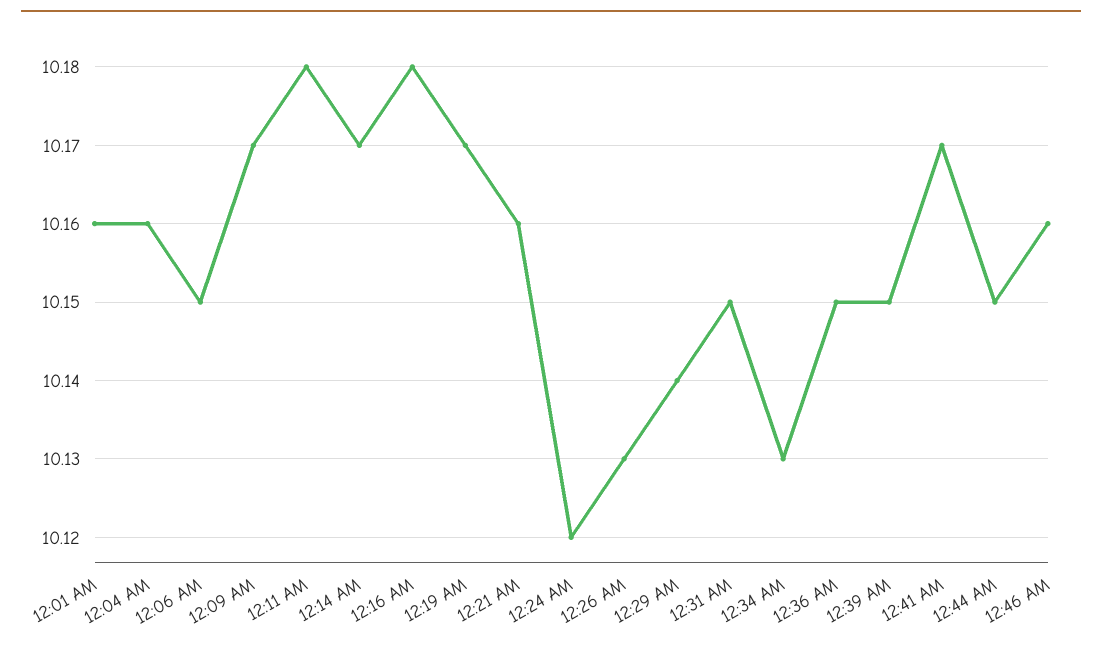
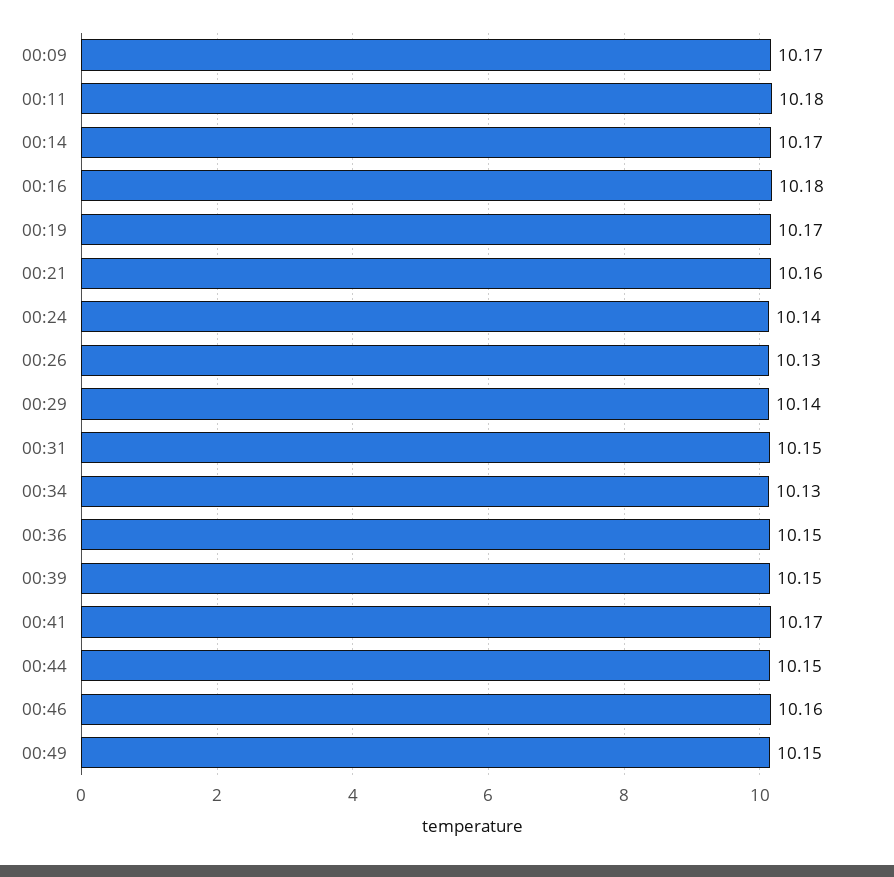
12:01 AM: 10.16 -> none
12:04 AM: 10.16 -> none
12:06 AM: 10.15 -> none
12:24 AM: 10.12 -> 10.14
00:49: none -> 10.15

